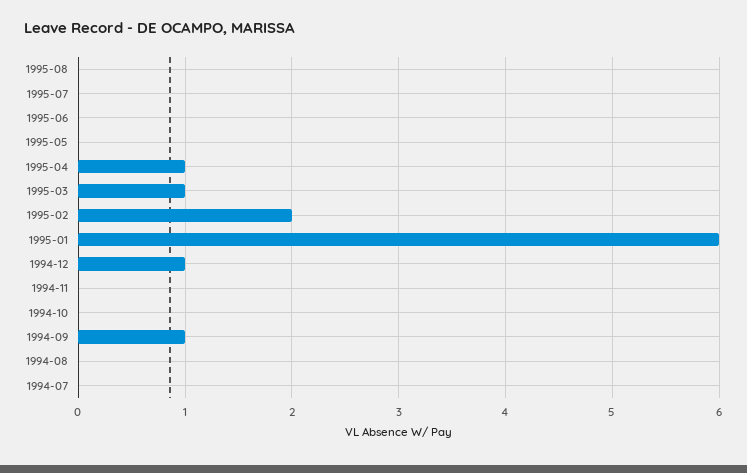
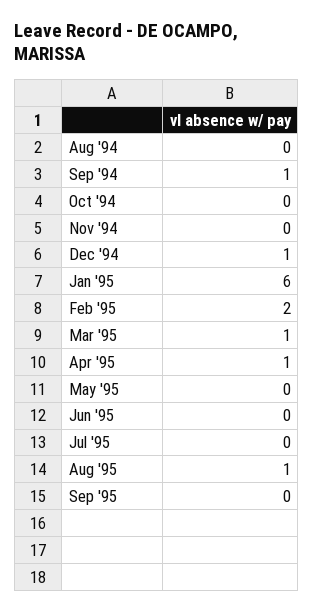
1995-08: 0 -> 1
1994-07: 0 -> none
Sep '95: none -> 0

